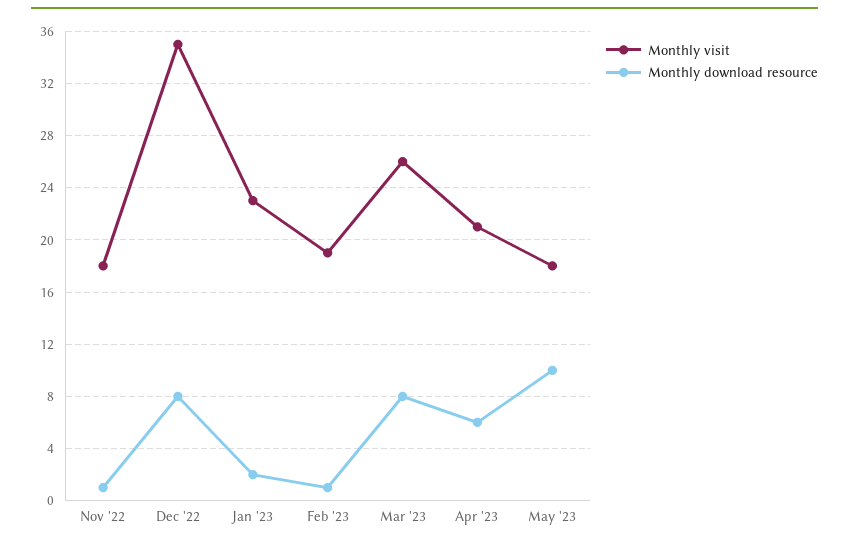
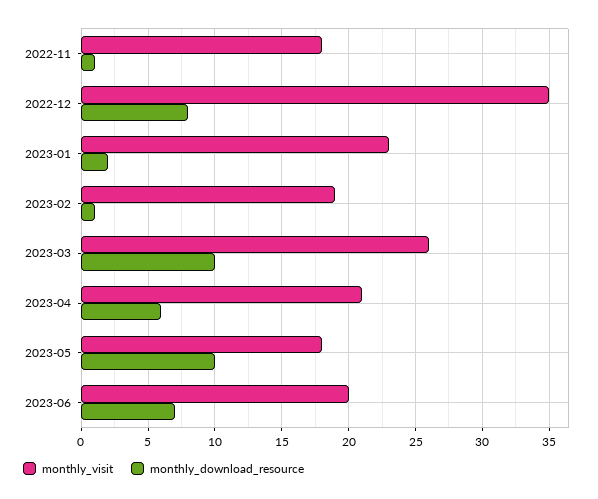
Monthly download resource, Mar '23: 8 -> 10
Monthly visit, 2023-06: none -> 20
Monthly download resource, 2023-06: none -> 7

